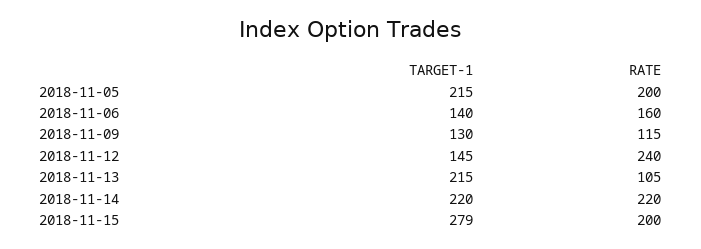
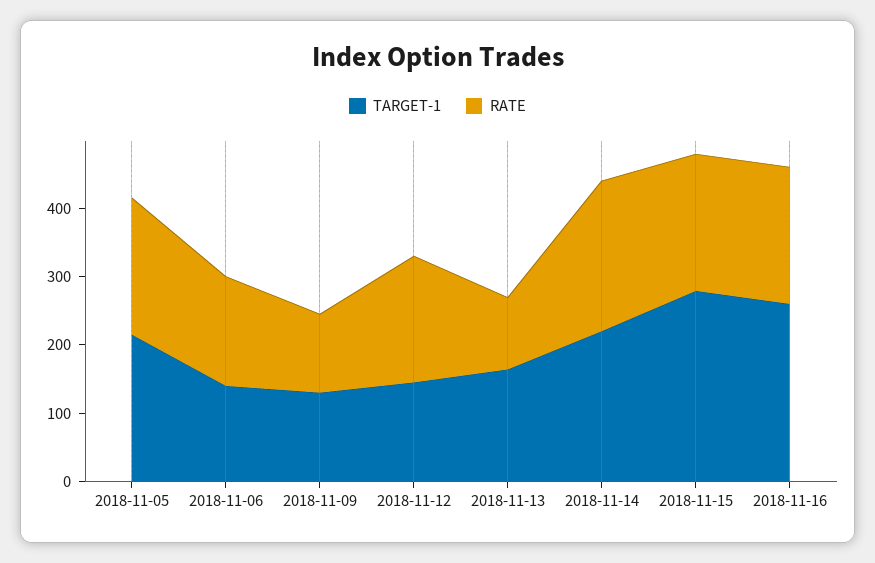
RATE, 2018-11-12: 240 -> 180
TARGET-1, 2018-11-13: 215 -> 160
TARGET-1, 2018-11-16: none -> 260
RATE, 2018-11-16: none -> 200

